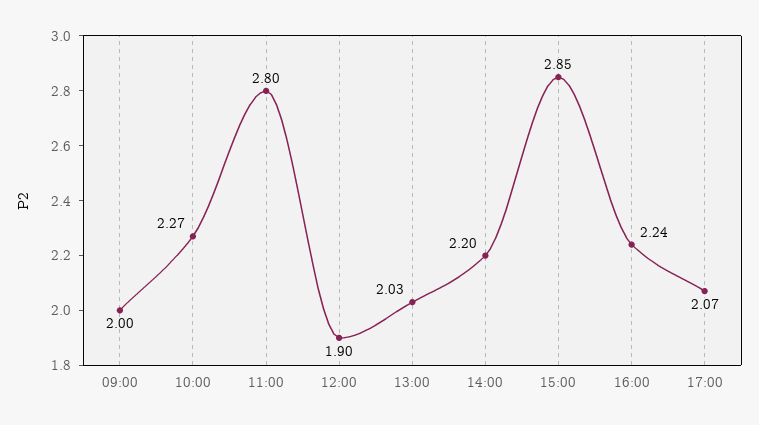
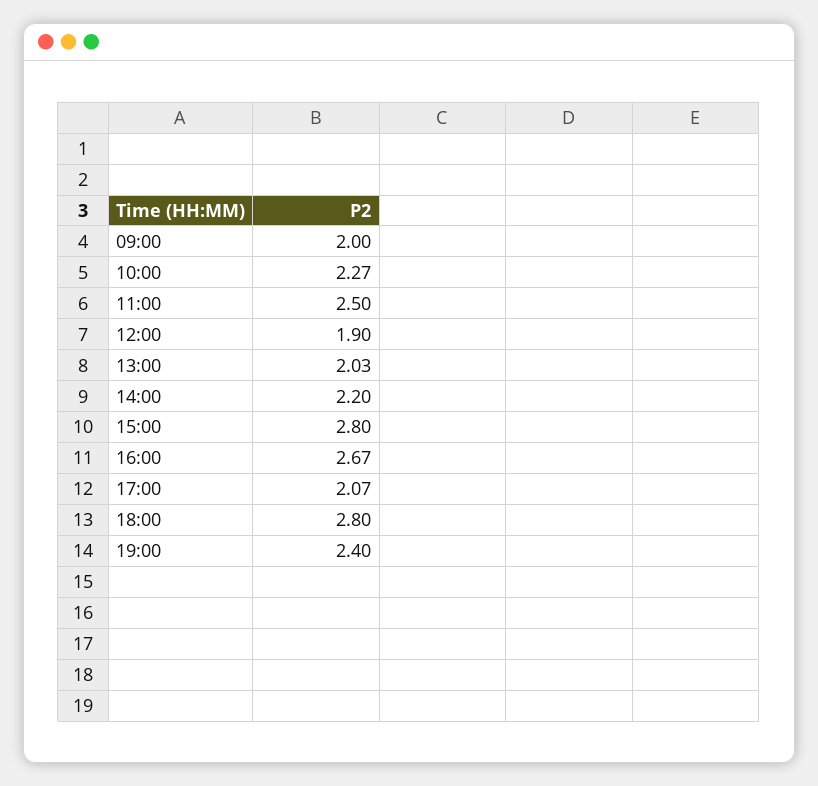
11:00: 2.8 -> 2.5
15:00: 2.85 -> 2.8
16:00: 2.24 -> 2.67
18:00: none -> 2.8
19:00: none -> 2.4

